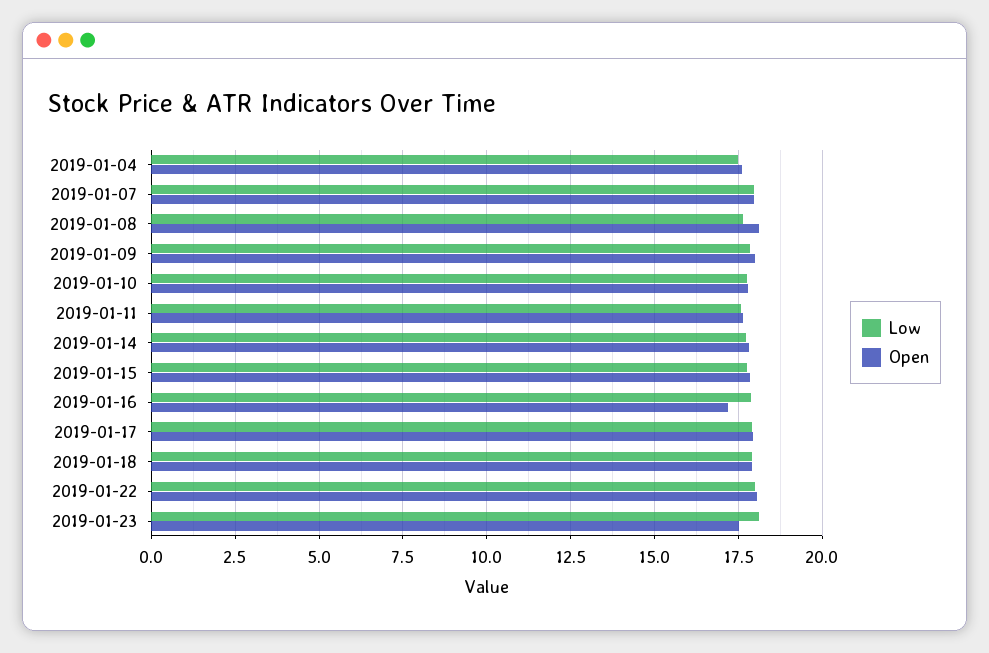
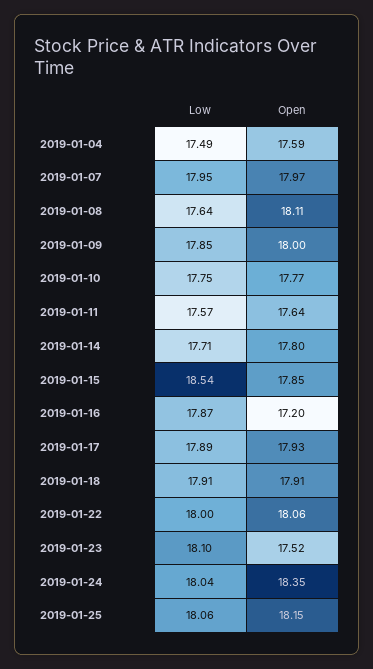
Low, 2019-01-15: 17.75 -> 18.54
Low, 2019-01-24: none -> 18.04
Open, 2019-01-24: none -> 18.35
Low, 2019-01-25: none -> 18.06
Open, 2019-01-25: none -> 18.15

